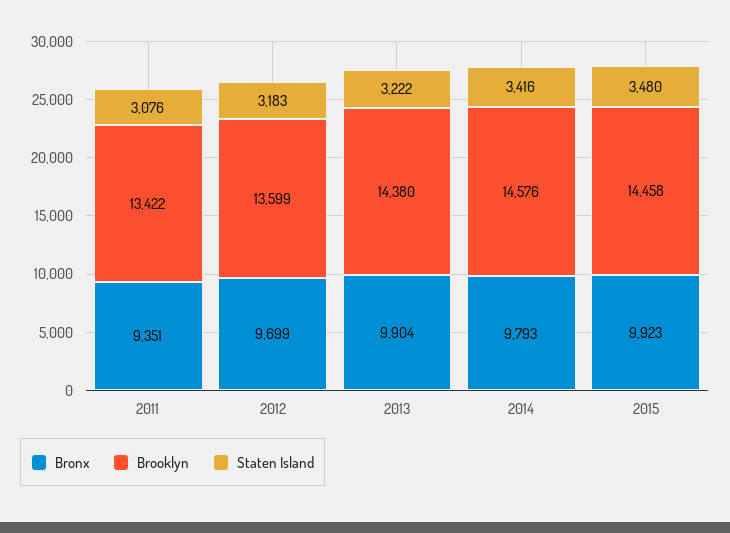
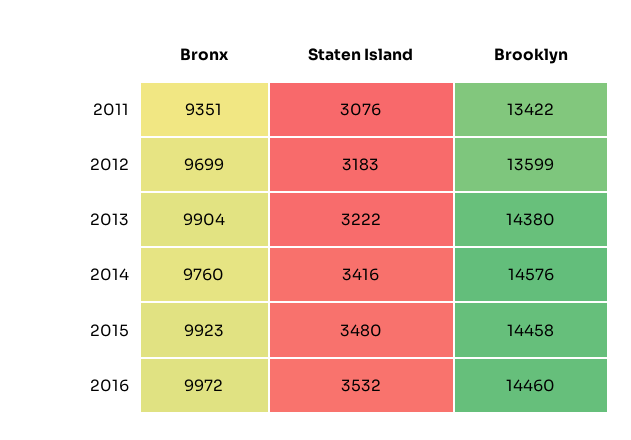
Bronx, 2014: 9793 -> 9760
Bronx, 2016: none -> 9972
Staten Island, 2016: none -> 3532
Brooklyn, 2016: none -> 14460

